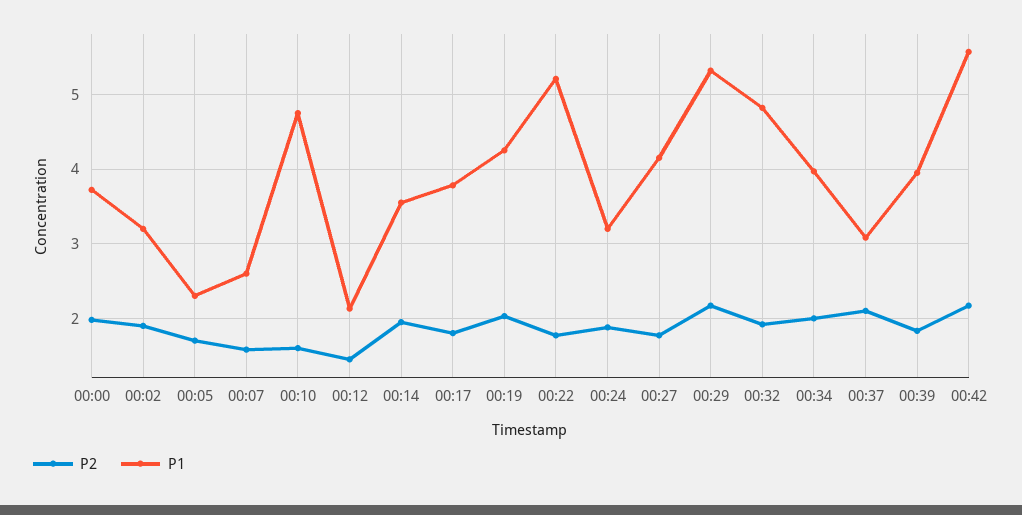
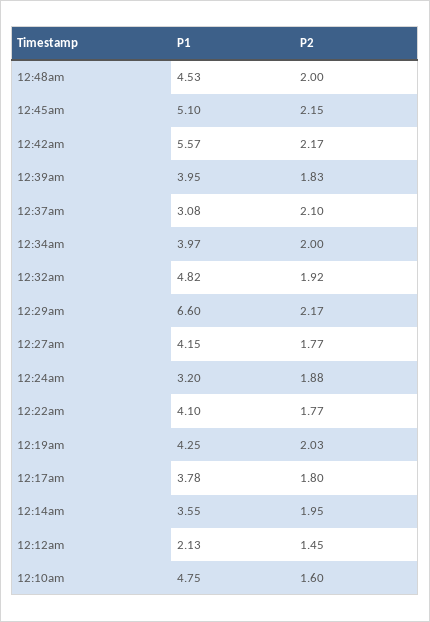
P2, 00:00: 2 -> none
P1, 00:00: 3.7 -> none
P2, 00:02: 1.9 -> none
P1, 00:02: 3.2 -> none
P2, 00:05: 1.7 -> none
P1, 00:05: 2.3 -> none
P2, 00:07: 1.6 -> none
P1, 00:07: 2.6 -> none
P1, 00:22: 5.2 -> 4.1
P1, 00:29: 5.3 -> 6.6
P1, 12:48am: none -> 4.53
P2, 12:48am: none -> 2
P1, 12:45am: none -> 5.1
P2, 12:45am: none -> 2.15

